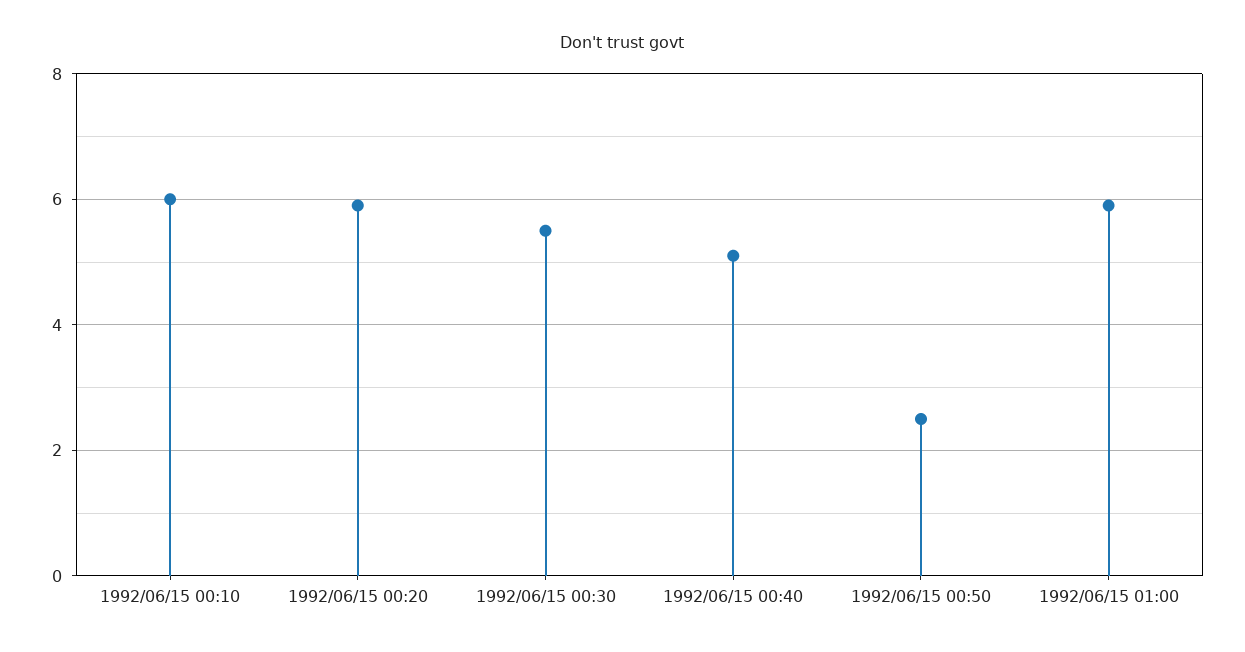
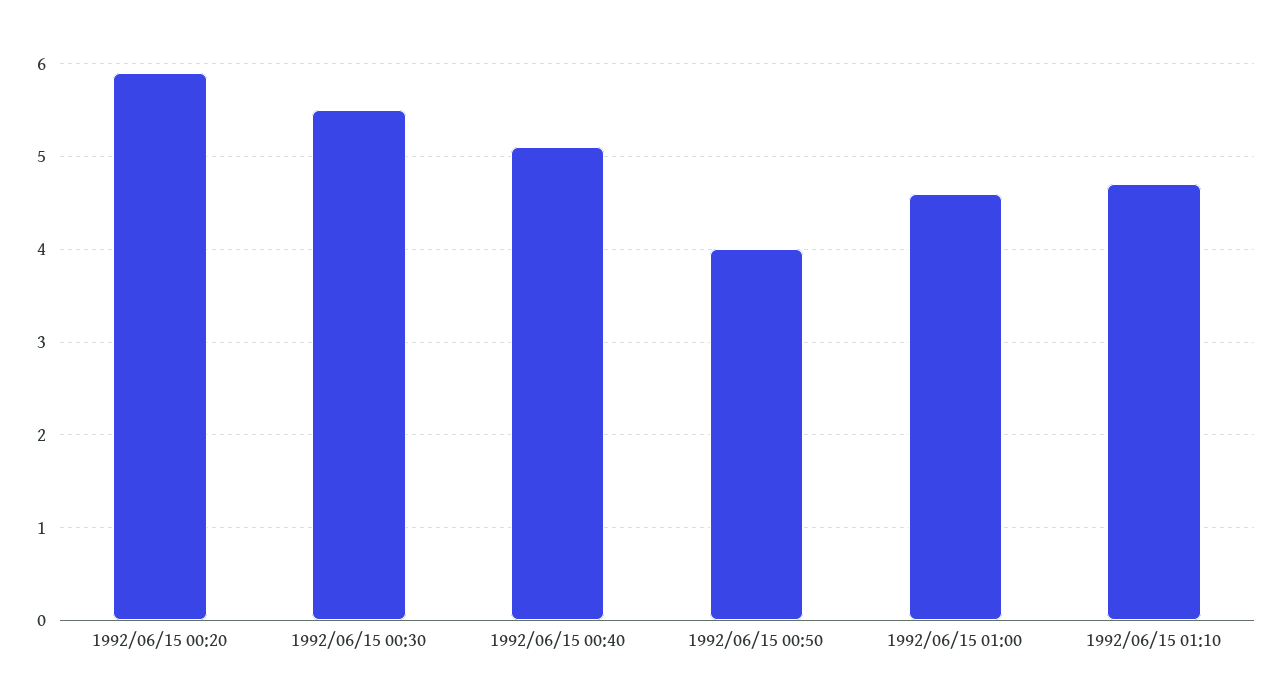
1992/06/15 00:10: 6 -> none
1992/06/15 00:50: 2.5 -> 4
1992/06/15 01:00: 6 -> 4.6
1992/06/15 01:10: none -> 4.7

